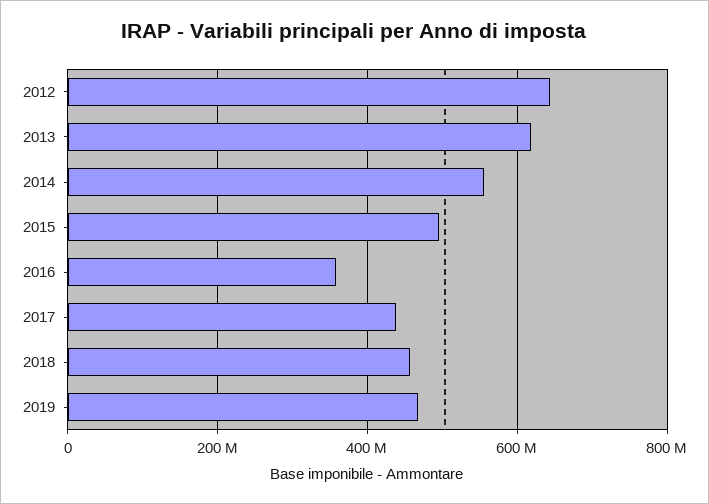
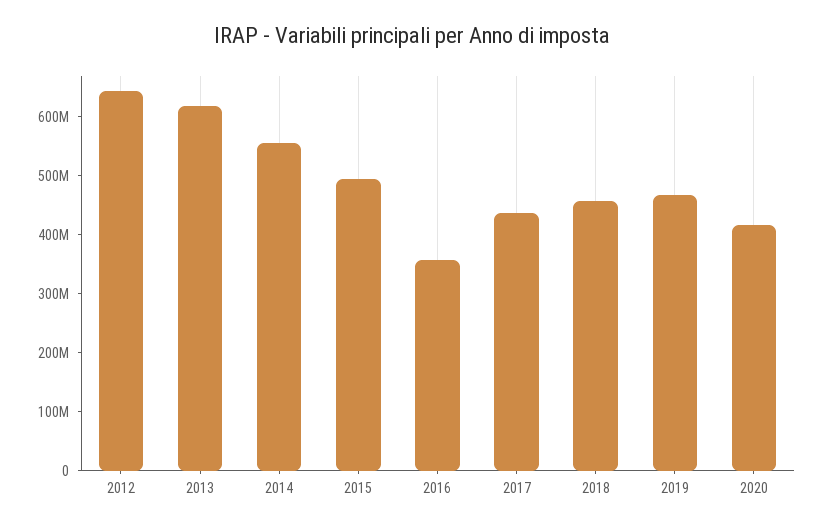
2020: none -> 420000000

